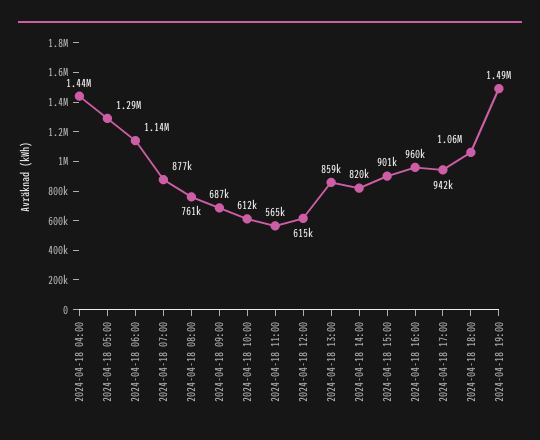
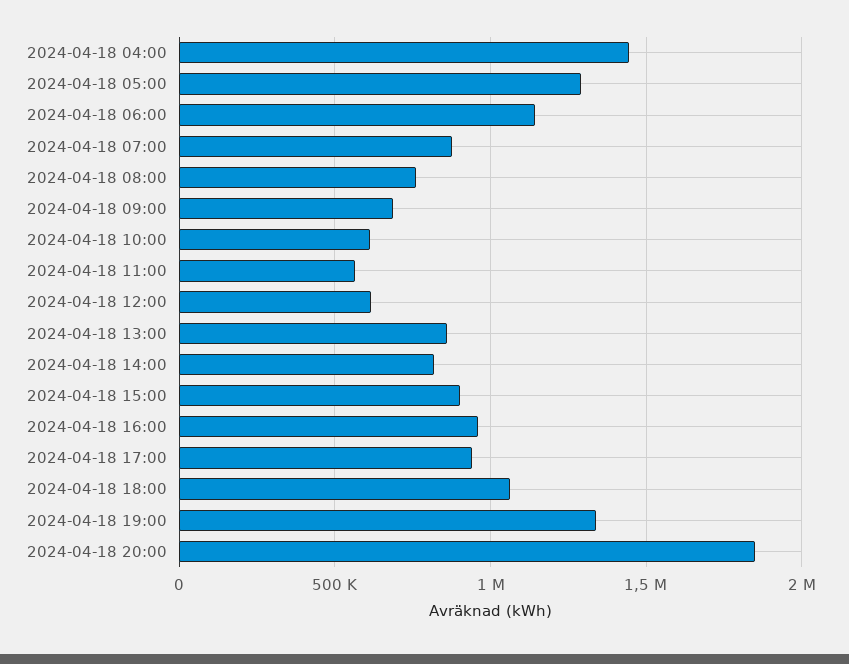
2024-04-18 19:00: 1490000 -> 1350000
2024-04-18 20:00: none -> 1850000

